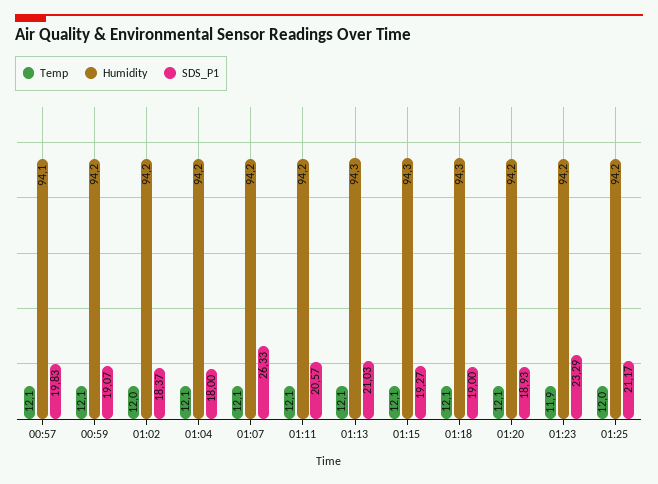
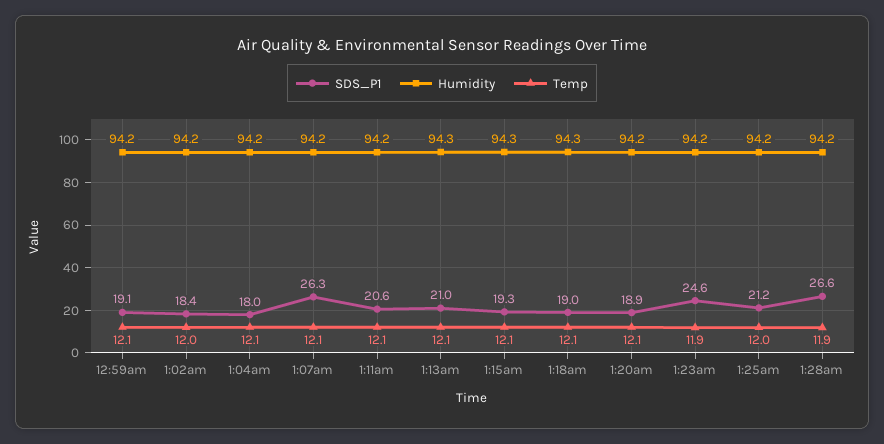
Temp, 00:57: 12.1 -> none
Humidity, 00:57: 94.1 -> none
SDS_P1, 00:57: 19.83 -> none
SDS_P1, 01:23: 23.29 -> 24.6
SDS_P1, 1:28am: none -> 26.6
Humidity, 1:28am: none -> 94.2
Temp, 1:28am: none -> 11.9

